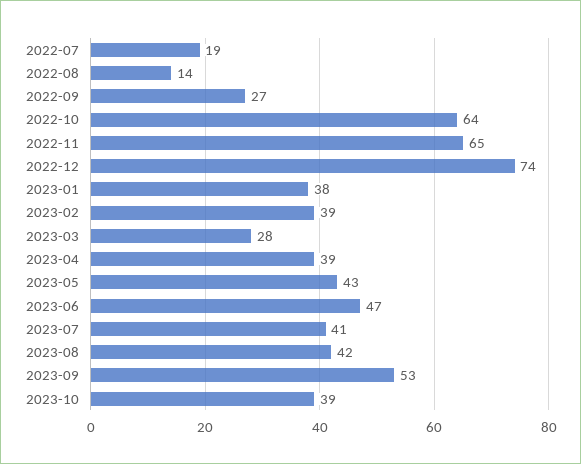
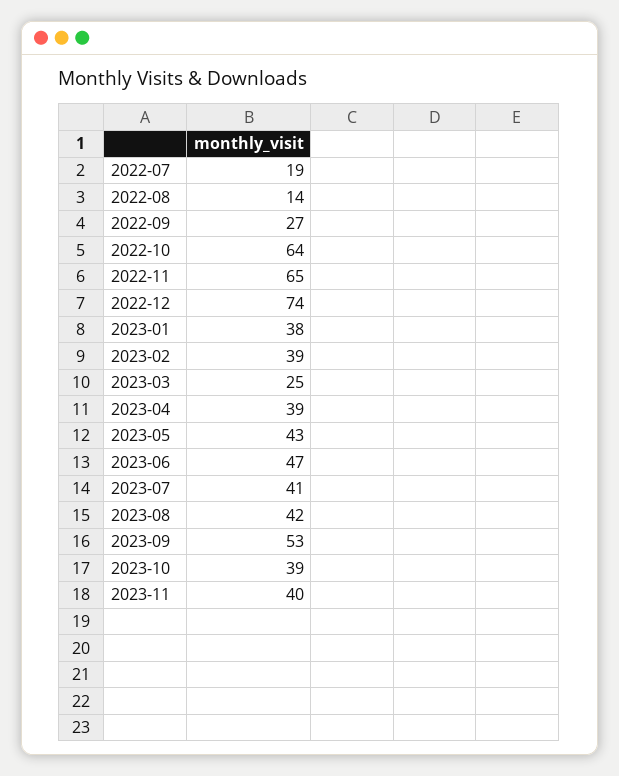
2023-03: 28 -> 25
2023-11: none -> 40

